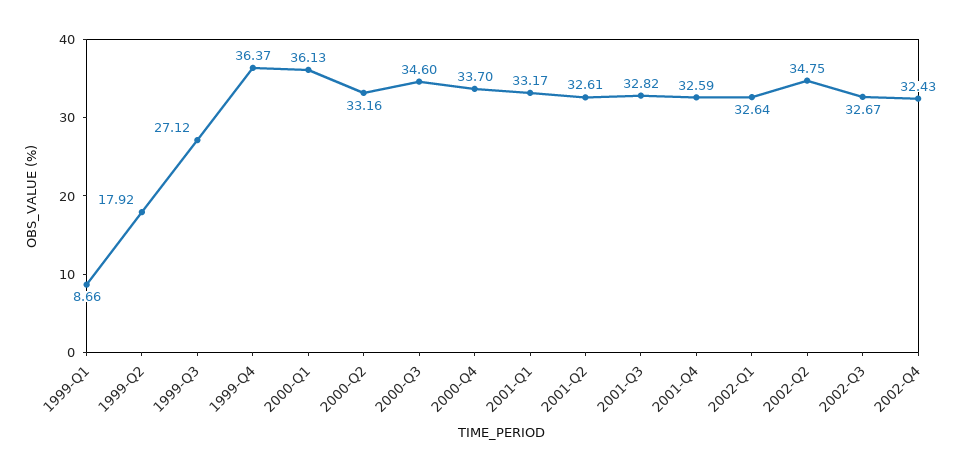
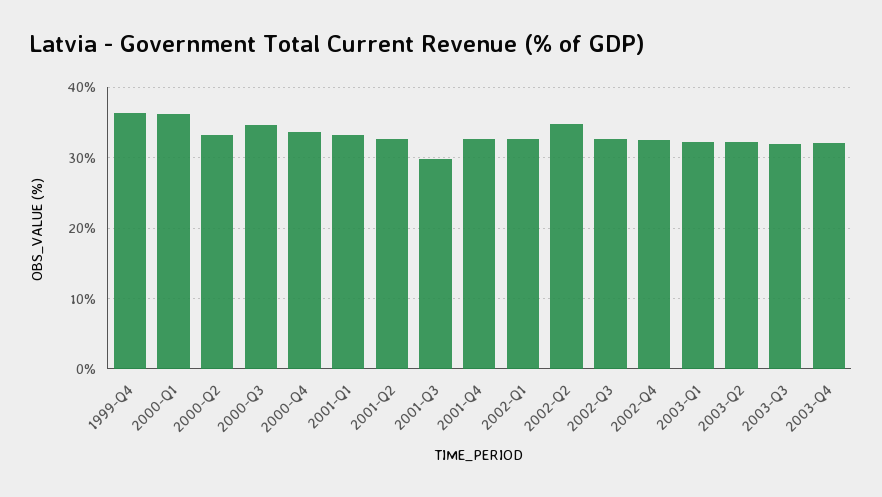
1999-Q1: 8.66 -> none
1999-Q2: 17.92 -> none
1999-Q3: 27.12 -> none
2001-Q3: 32.82 -> 30
2003-Q1: none -> 32
2003-Q2: none -> 32
2003-Q3: none -> 32
2003-Q4: none -> 32

